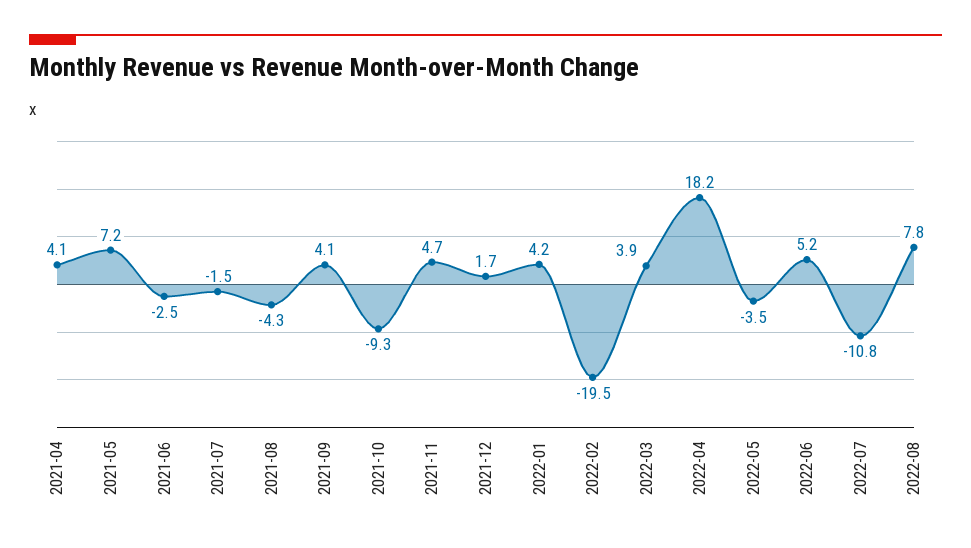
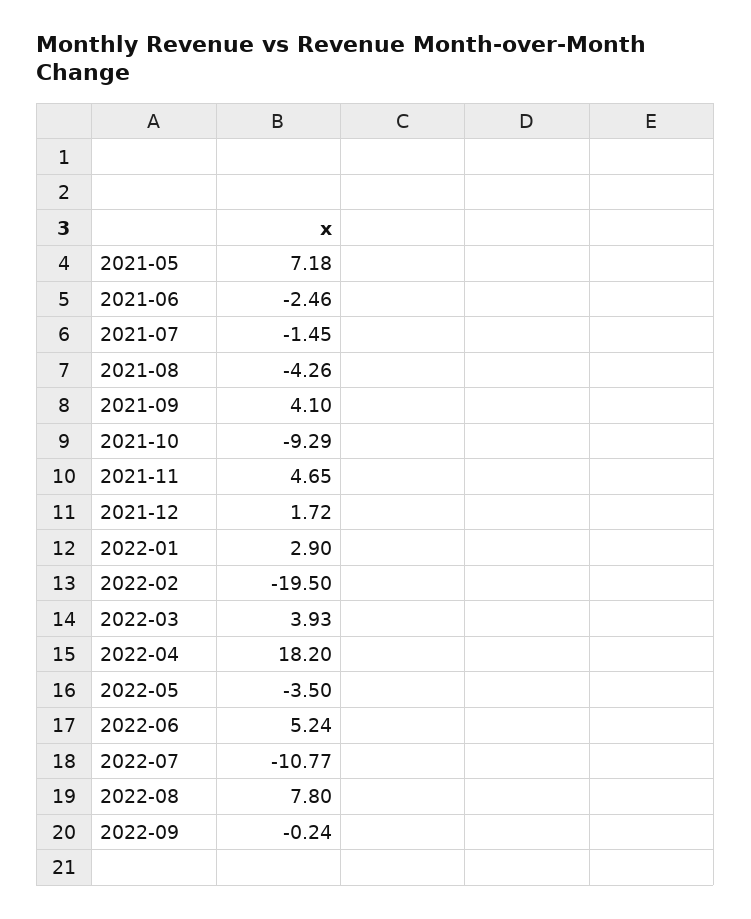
2021-04: 4.1 -> none
2022-01: 4.2 -> 2.9
2022-09: none -> -0.24

